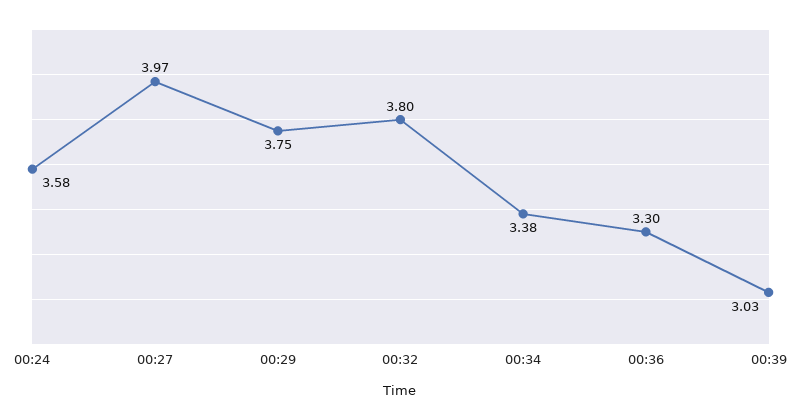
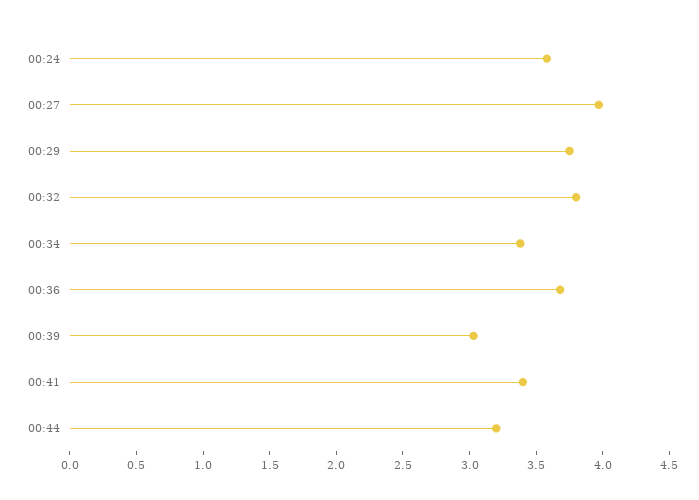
00:36: 3.3 -> 3.7
00:41: none -> 3.4
00:44: none -> 3.2

